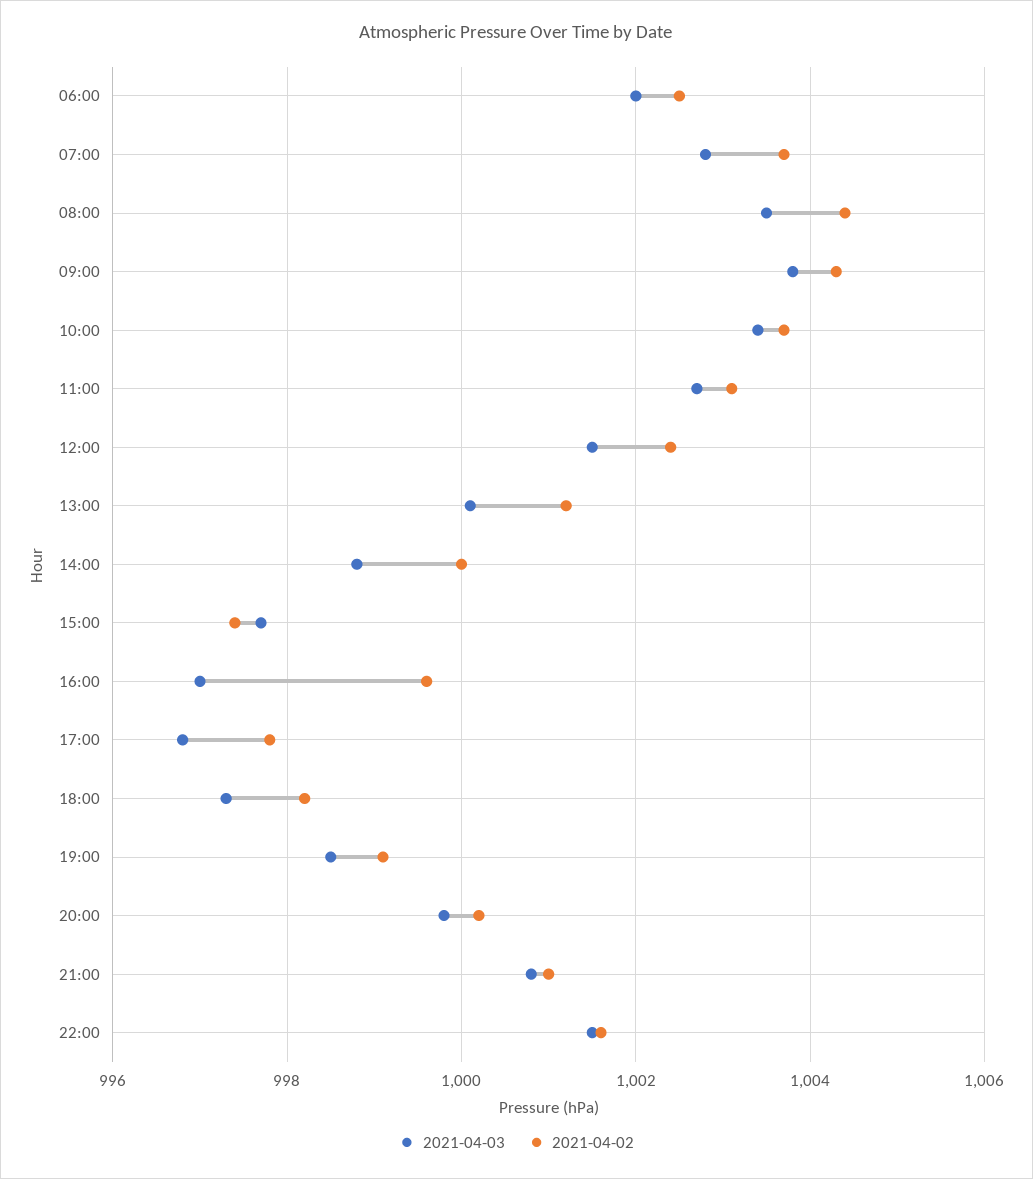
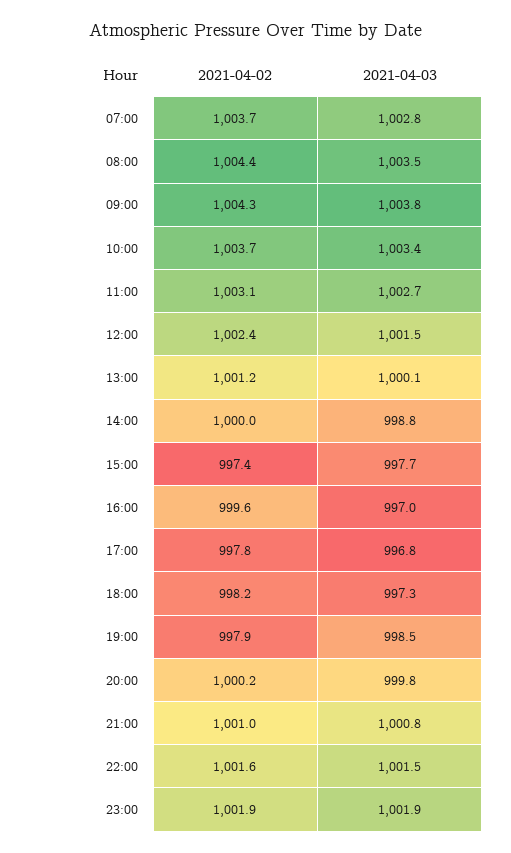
2021-04-03, 06:00: 1002 -> none
2021-04-02, 06:00: 1002.5 -> none
2021-04-02, 19:00: 999 -> 997.9
2021-04-02, 23:00: none -> 1001.9
2021-04-03, 23:00: none -> 1001.9

